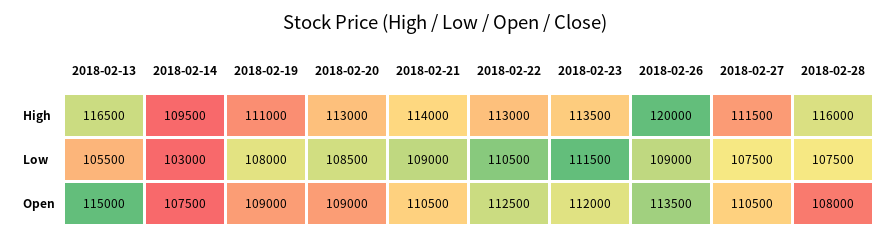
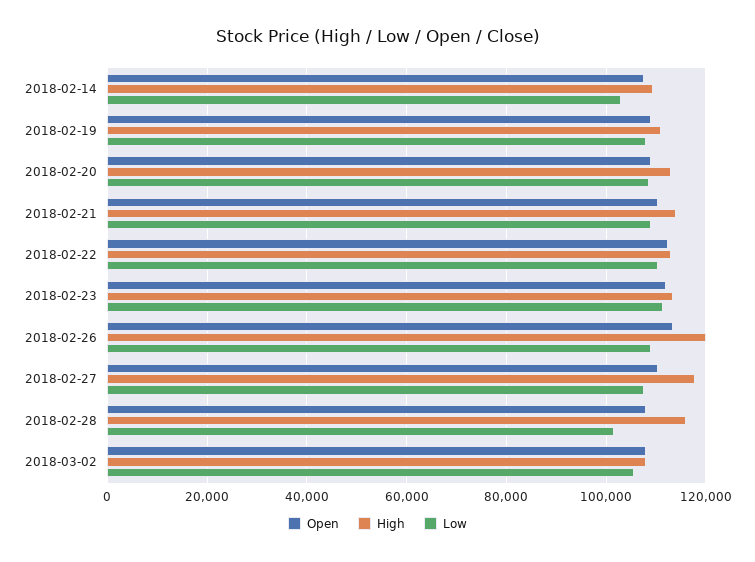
High, 2018-02-13: 116500 -> none
High, 2018-02-27: 111500 -> 118000
Low, 2018-02-13: 105500 -> none
Low, 2018-02-28: 107500 -> 102000
Open, 2018-02-13: 115000 -> none
Open, 2018-03-02: none -> 108000
High, 2018-03-02: none -> 108000
Low, 2018-03-02: none -> 106000

